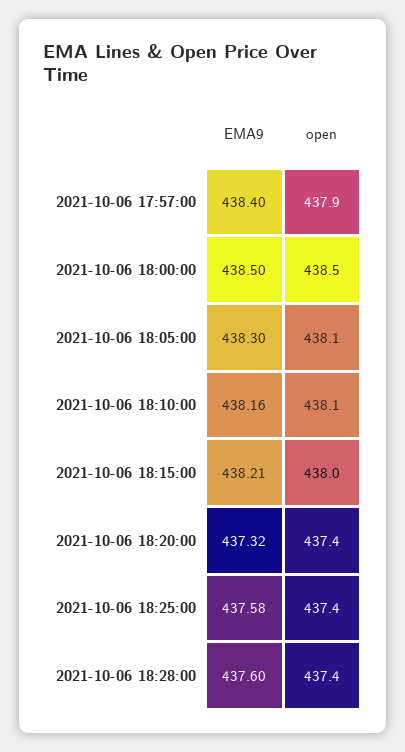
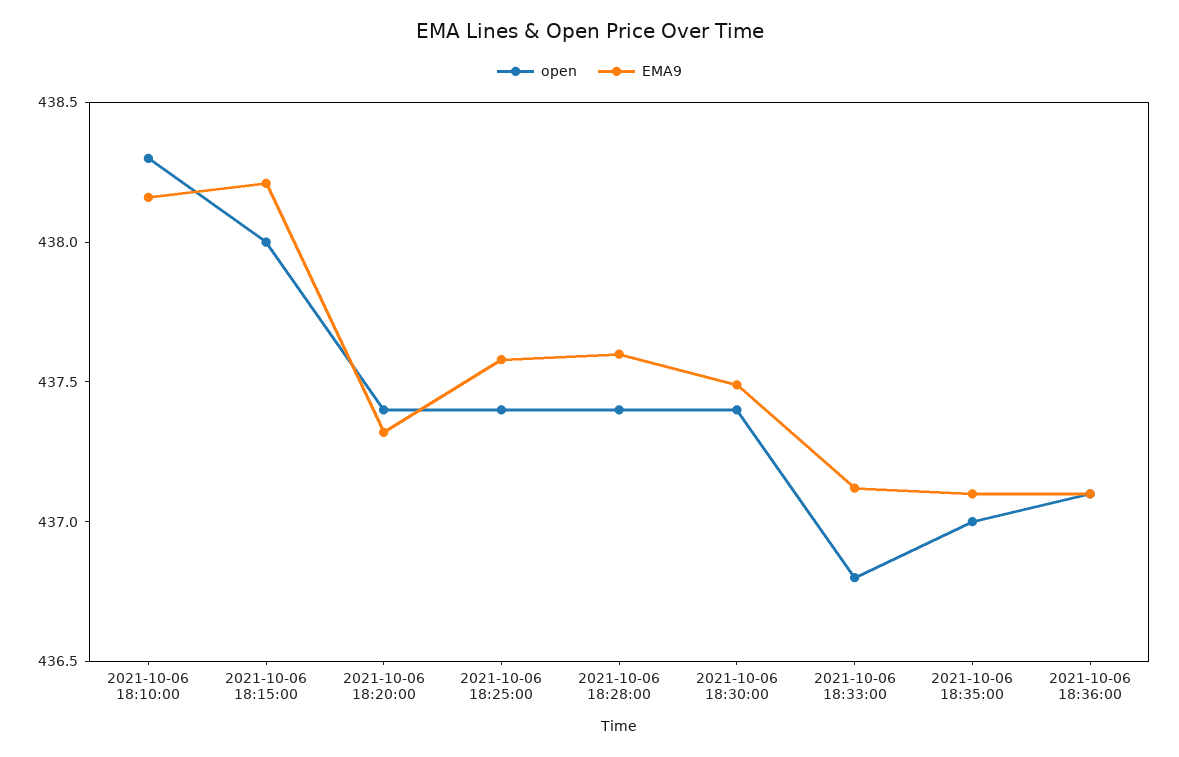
EMA9, 2021-10-06 17:57:00: 438.4 -> none
open, 2021-10-06 17:57:00: 437.9 -> none
EMA9, 2021-10-06 18:00:00: 438.5 -> none
open, 2021-10-06 18:00:00: 438.5 -> none
EMA9, 2021-10-06 18:05:00: 438.3 -> none
open, 2021-10-06 18:05:00: 438.1 -> none
open, 2021-10-06 18:10:00: 438.1 -> 438.3
open, 2021-10-06 18:30:00: none -> 437.4
EMA9, 2021-10-06 18:30:00: none -> 437.5
open, 2021-10-06 18:33:00: none -> 436.8
EMA9, 2021-10-06 18:33:00: none -> 437.1
open, 2021-10-06 18:35:00: none -> 437
EMA9, 2021-10-06 18:35:00: none -> 437.1
open, 2021-10-06 18:36:00: none -> 437.1
EMA9, 2021-10-06 18:36:00: none -> 437.1

